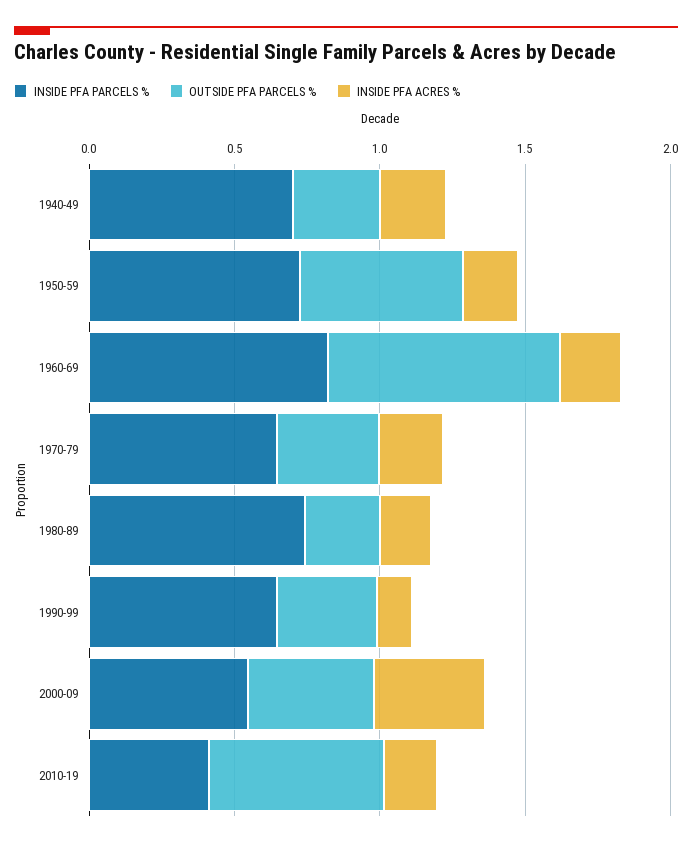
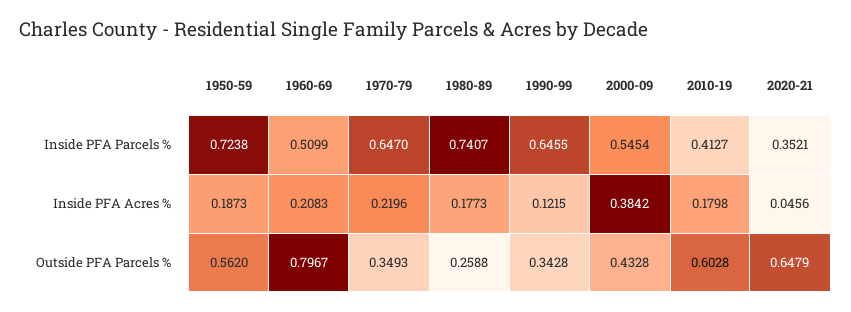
INSIDE PFA PARCELS %, 1940-49: 0.7 -> none
OUTSIDE PFA PARCELS %, 1940-49: 0.3 -> none
INSIDE PFA ACRES %, 1940-49: 0.2 -> none
INSIDE PFA PARCELS %, 1960-69: 0.8 -> 0.5099
INSIDE PFA PARCELS %, 2020-21: none -> 0.3521
INSIDE PFA ACRES %, 2020-21: none -> 0.0456
OUTSIDE PFA PARCELS %, 2020-21: none -> 0.6479

